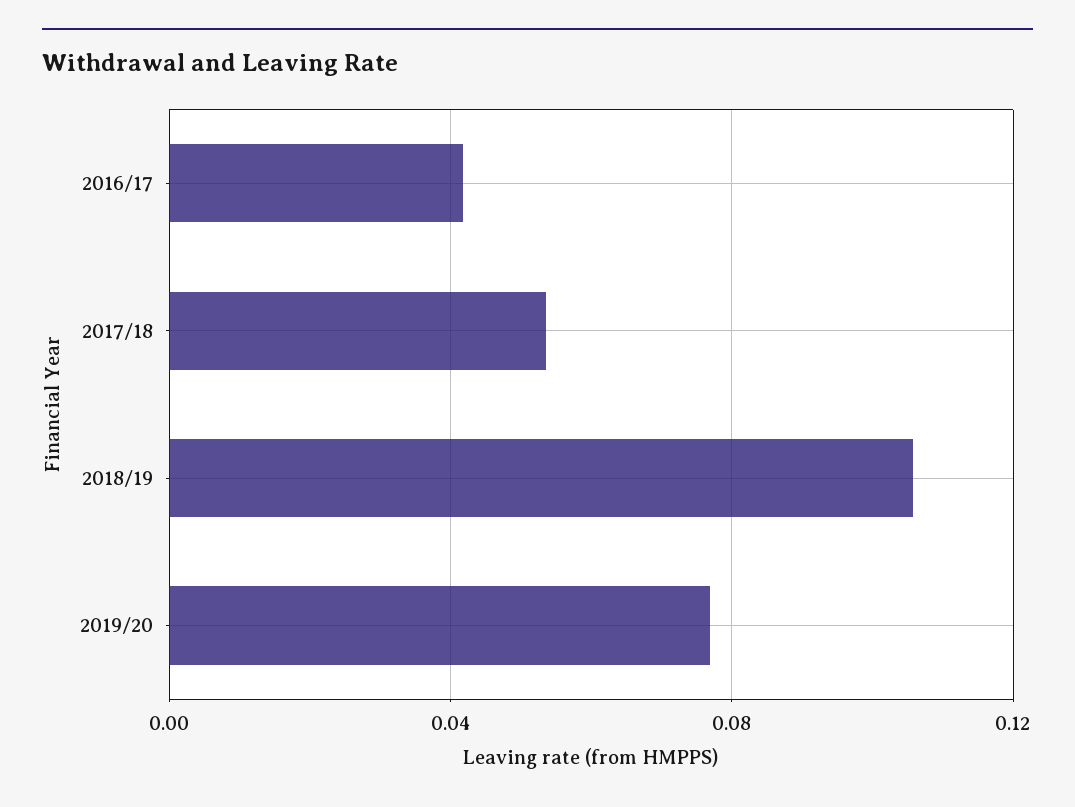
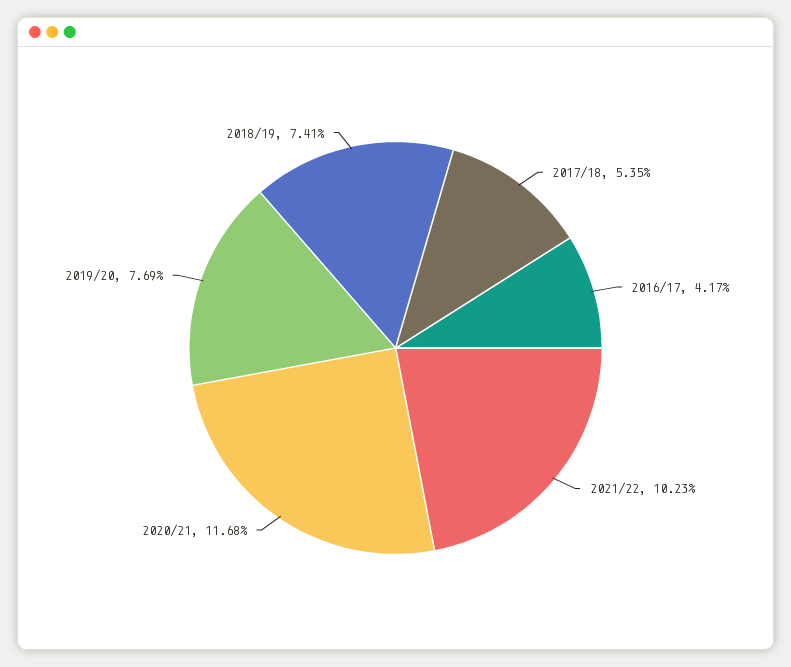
2018/19: 0.105 -> 0.0741
2021/22: none -> 0.1023
2020/21: none -> 0.1168

